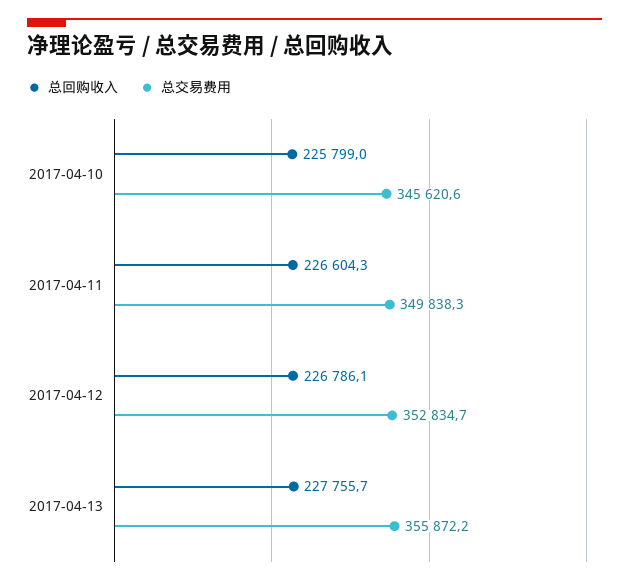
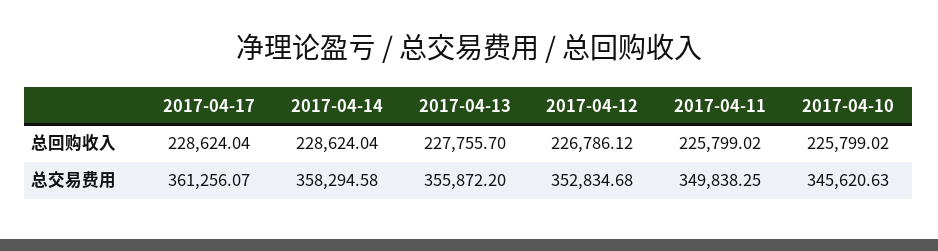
总回购收入, 2017-04-11: 226604.3 -> 225799.02
总回购收入, 2017-04-17: none -> 228624.04
总回购收入, 2017-04-14: none -> 228624.04
总交易费用, 2017-04-17: none -> 361256.07
总交易费用, 2017-04-14: none -> 358294.58

